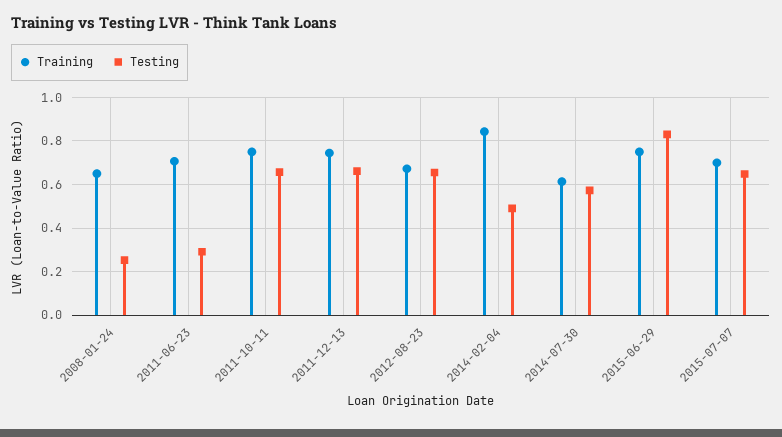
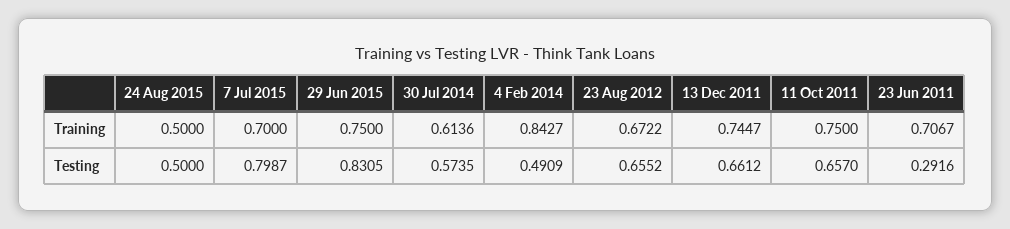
Training, 2008-01-24: 0.65 -> none
Testing, 2008-01-24: 0.25 -> none
Testing, 2015-07-07: 0.65 -> 0.7987
Training, 24 Aug 2015: none -> 0.5
Testing, 24 Aug 2015: none -> 0.5

